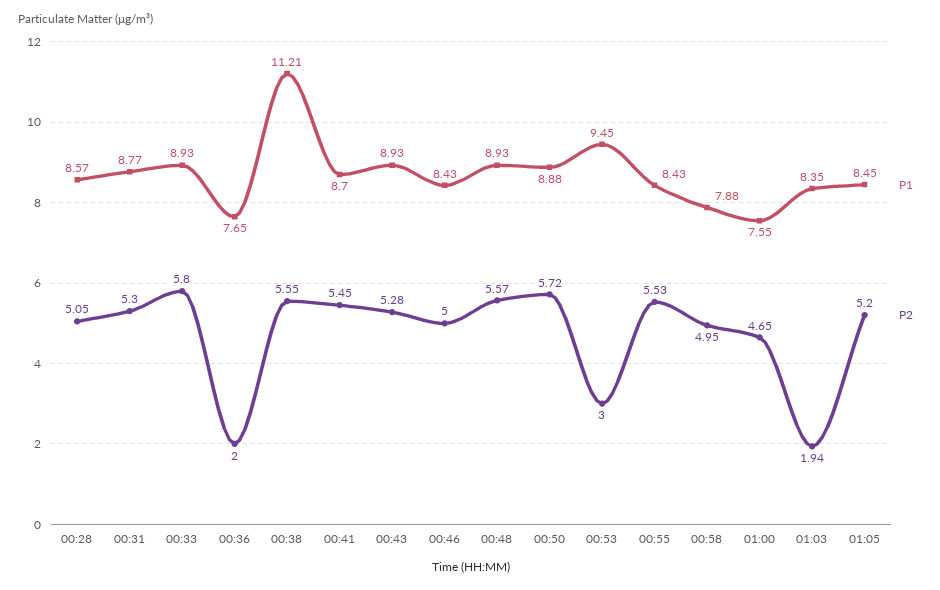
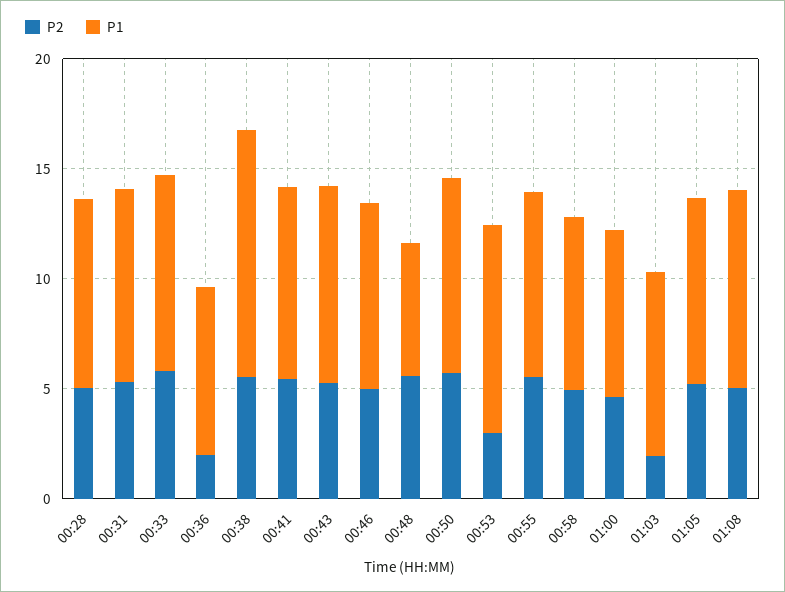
P1, 00:48: 8.93 -> 6
P2, 01:08: none -> 5
P1, 01:08: none -> 9

